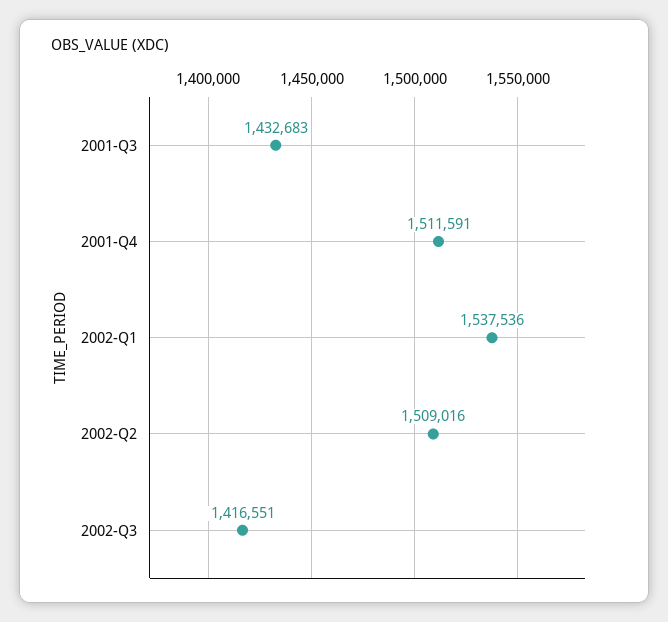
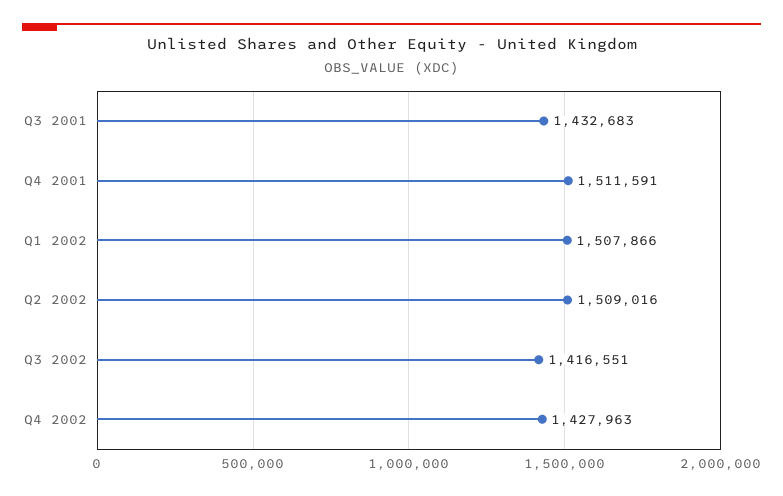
2002-Q1: 1537536 -> 1507866
Q4 2002: none -> 1427963

